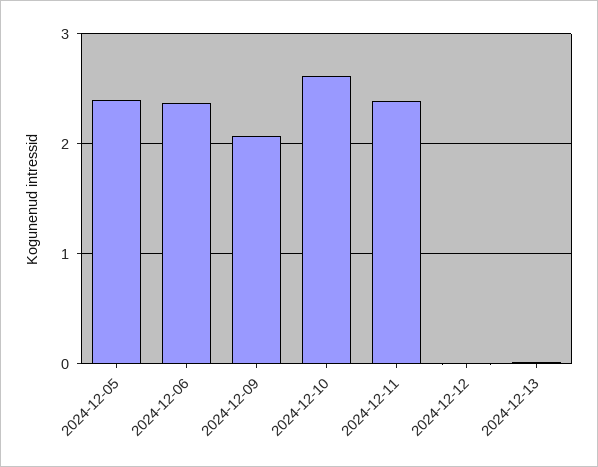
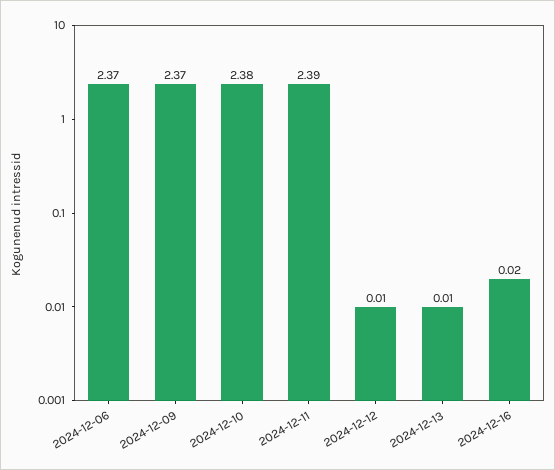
2024-12-05: 2.4 -> none
2024-12-09: 2.1 -> 2.37
2024-12-10: 2.6 -> 2.38
2024-12-16: none -> 0.02

